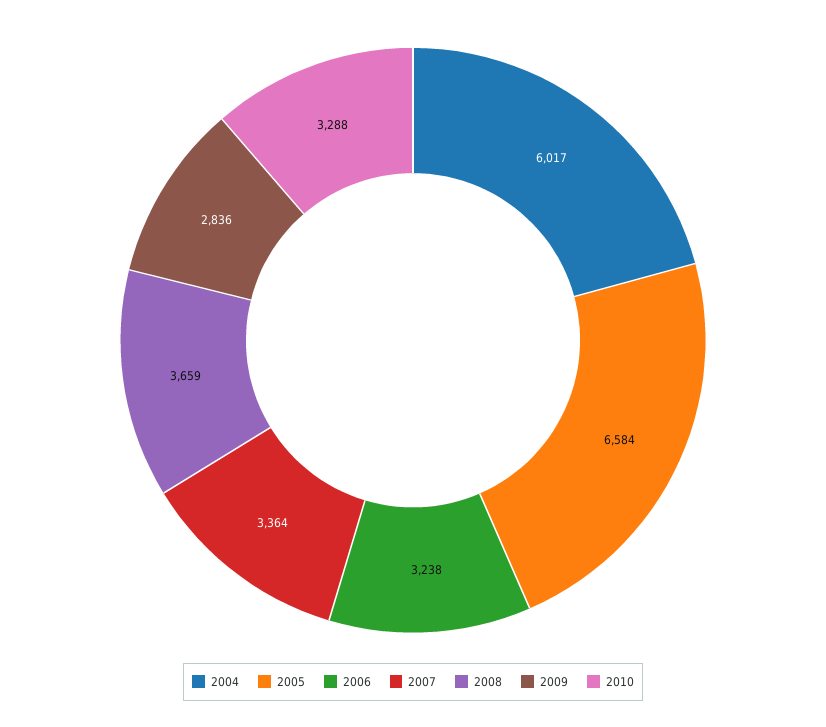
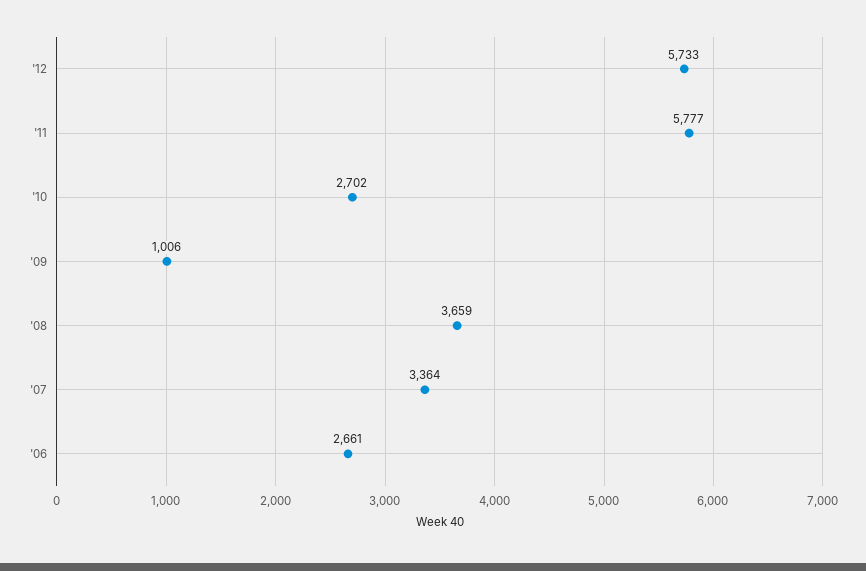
2004: 6017 -> none
2005: 6584 -> none
2006: 3238 -> 2661
2009: 2836 -> 1006
2010: 3288 -> 2702
'12: none -> 5733
'11: none -> 5777

